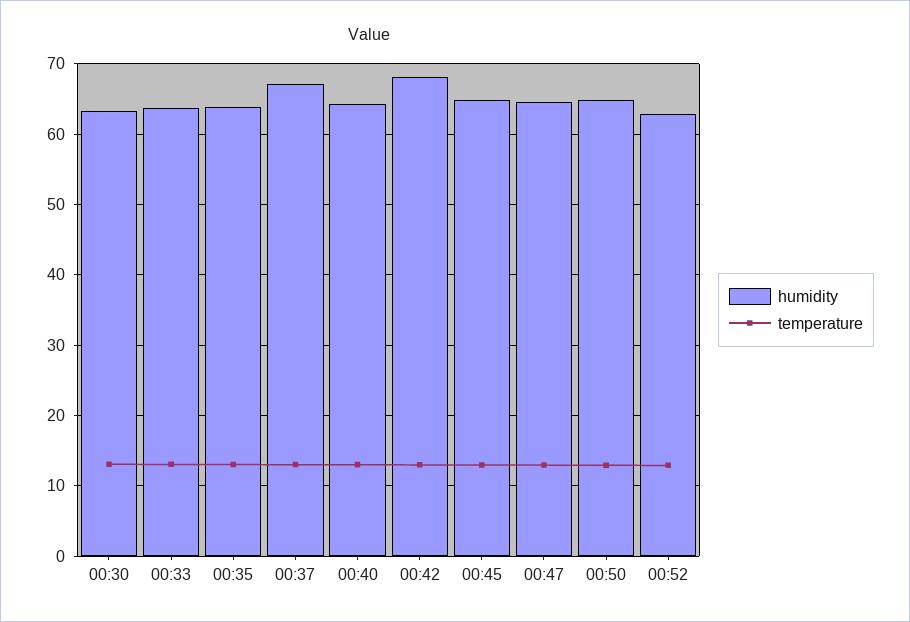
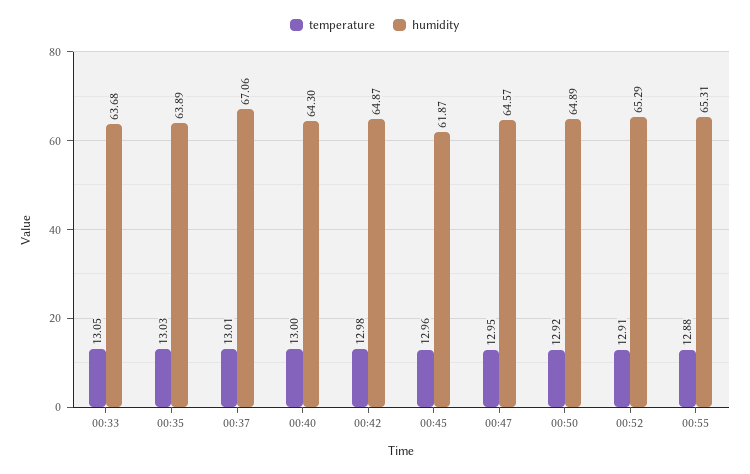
humidity, 00:30: 63 -> none
temperature, 00:30: 13 -> none
humidity, 00:42: 68 -> 64.87
humidity, 00:45: 65 -> 61.87
humidity, 00:52: 63 -> 65.29
temperature, 00:55: none -> 12.88
humidity, 00:55: none -> 65.31

